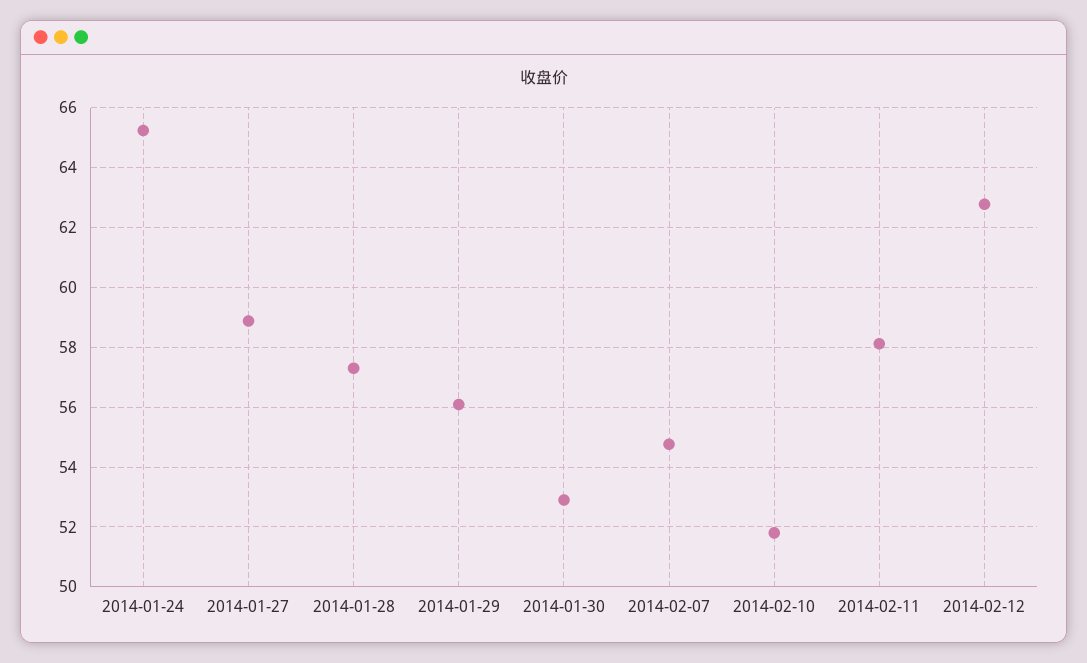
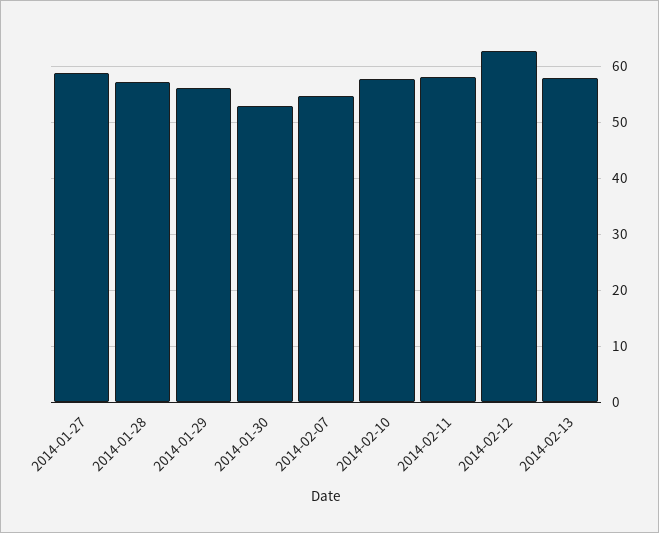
2014-01-24: 65.25 -> none
2014-02-10: 51.75 -> 58
2014-02-13: none -> 58

